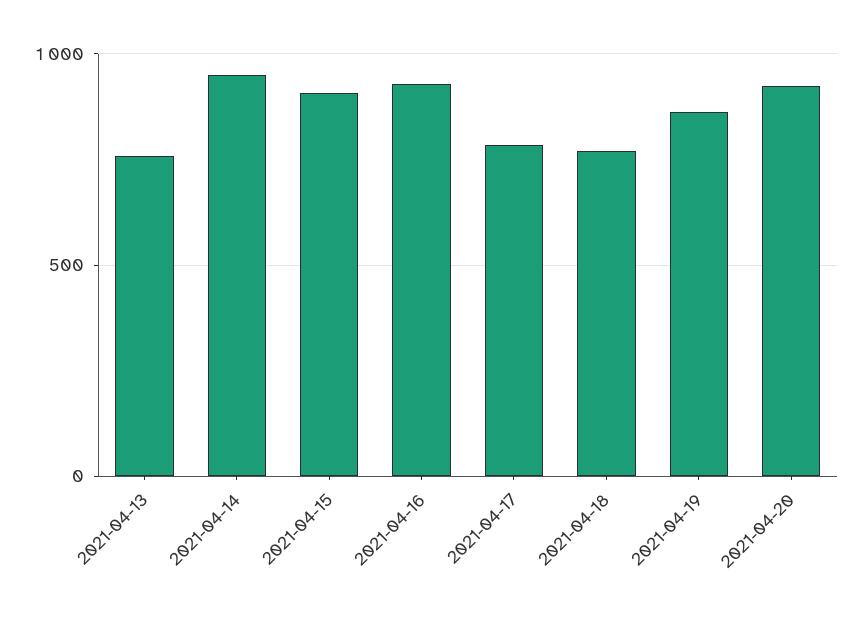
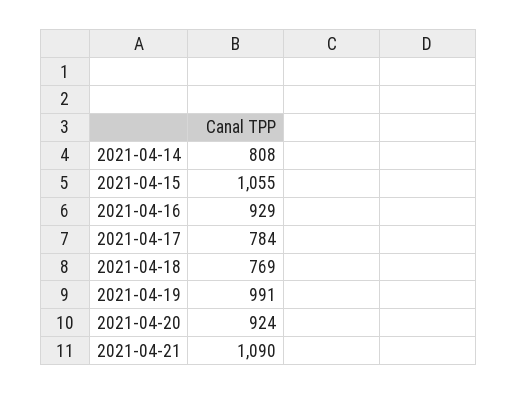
2021-04-13: 750 -> none
2021-04-14: 950 -> 808
2021-04-15: 900 -> 1055
2021-04-19: 850 -> 991
2021-04-21: none -> 1090

